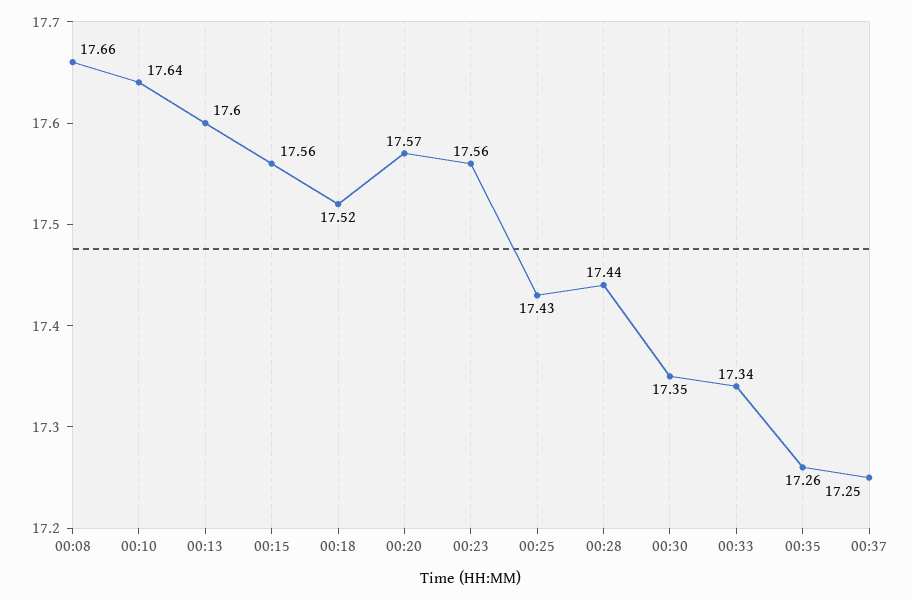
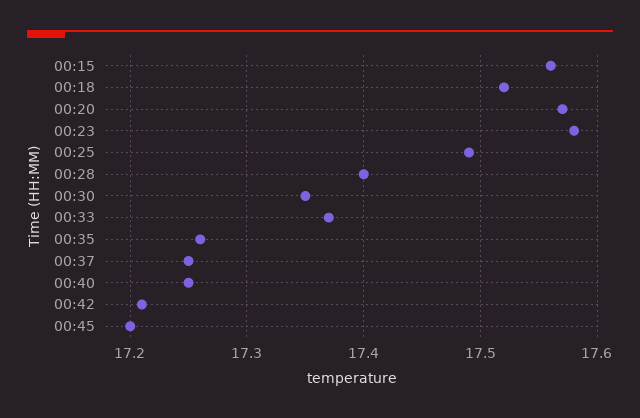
00:08: 17.66 -> none
00:10: 17.64 -> none
00:13: 17.6 -> none
00:23: 17.56 -> 17.58
00:25: 17.43 -> 17.49
00:28: 17.44 -> 17.4
00:33: 17.34 -> 17.37
00:40: none -> 17.25
00:42: none -> 17.21
00:45: none -> 17.2

